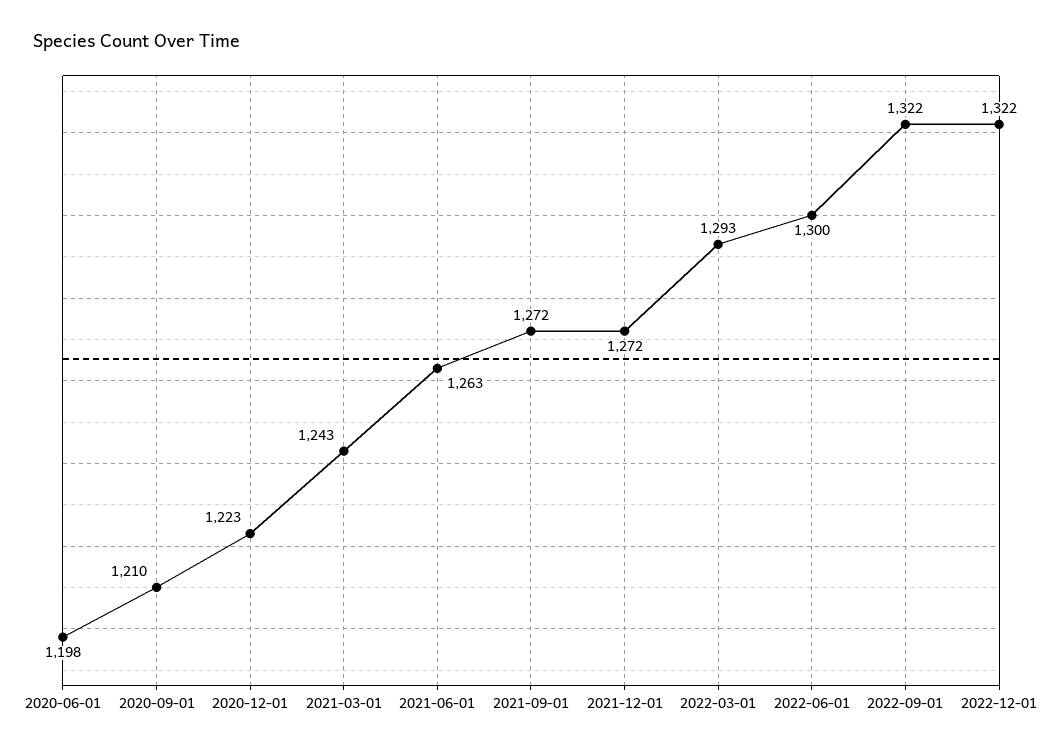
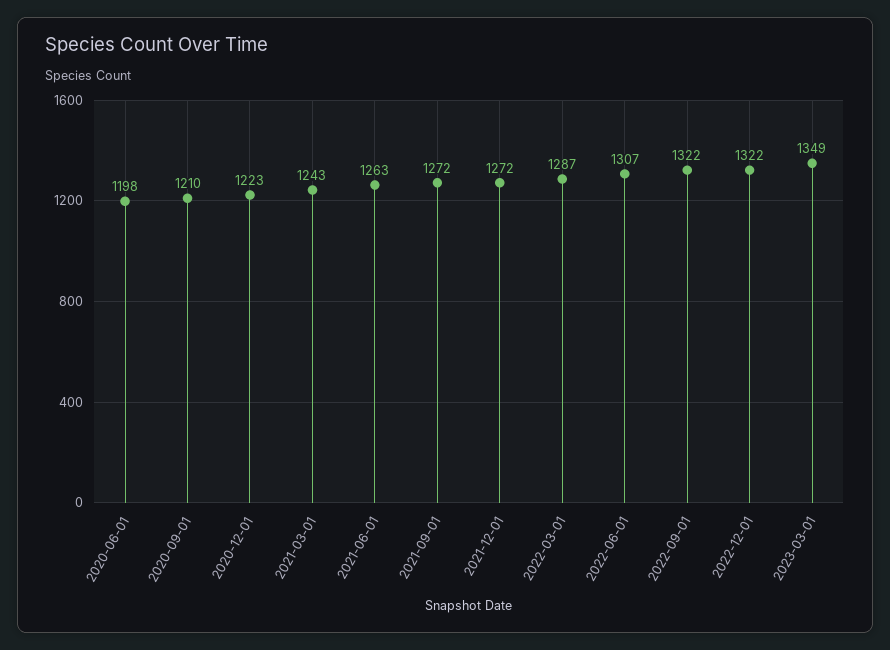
2022-03-01: 1293 -> 1287
2022-06-01: 1300 -> 1307
2023-03-01: none -> 1349

